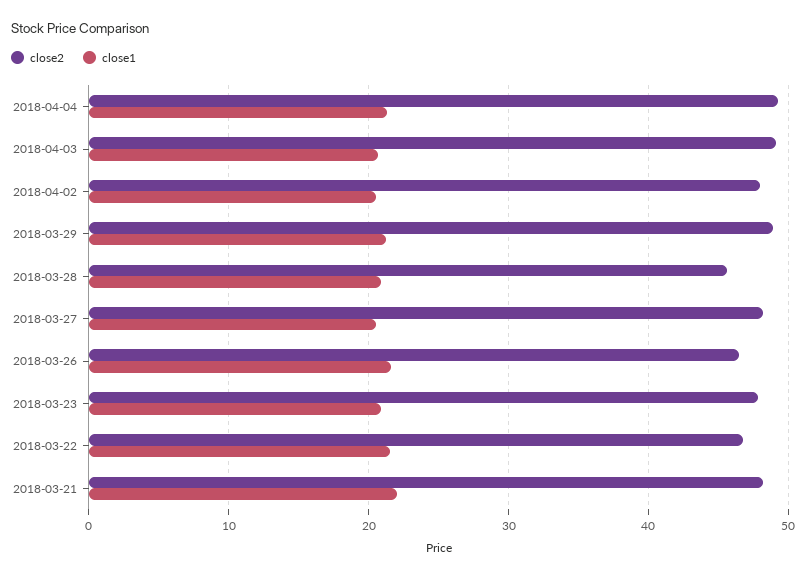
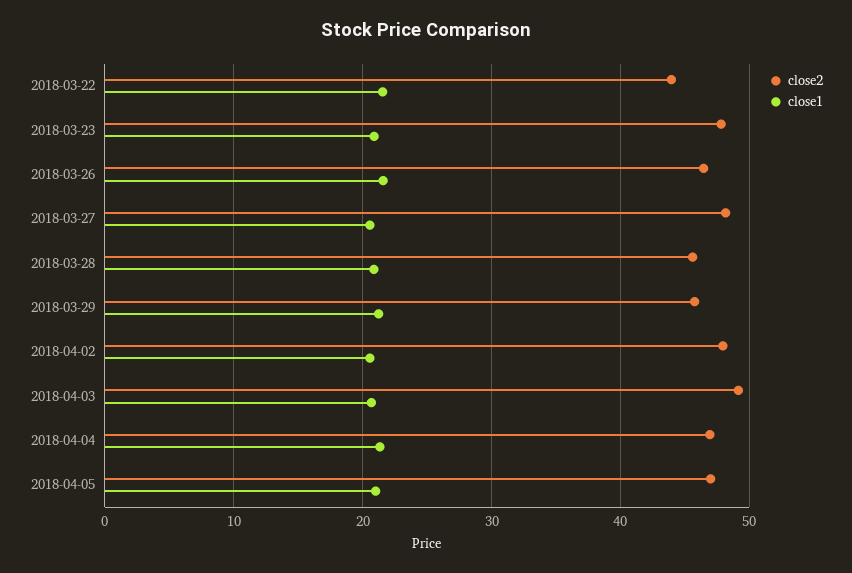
close2, 2018-04-04: 49 -> 47
close2, 2018-03-29: 49 -> 46
close2, 2018-03-22: 47 -> 44
close2, 2018-03-21: 48 -> none
close1, 2018-03-21: 22 -> none
close2, 2018-04-05: none -> 47
close1, 2018-04-05: none -> 21

